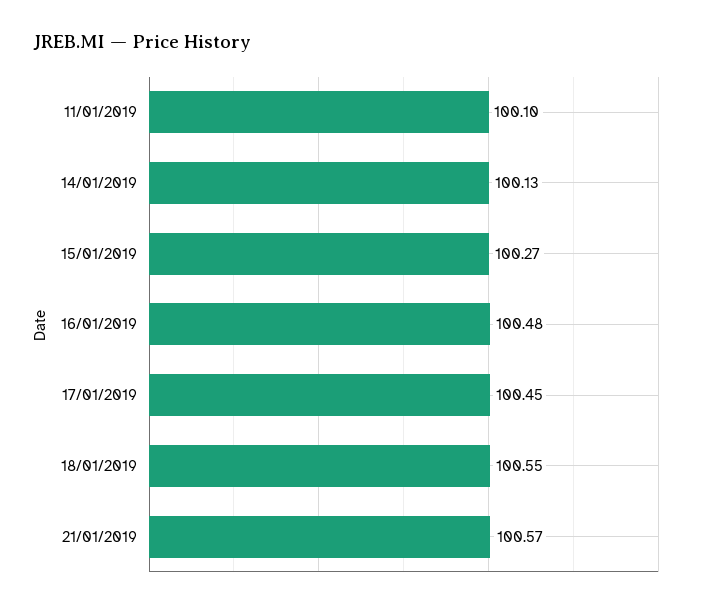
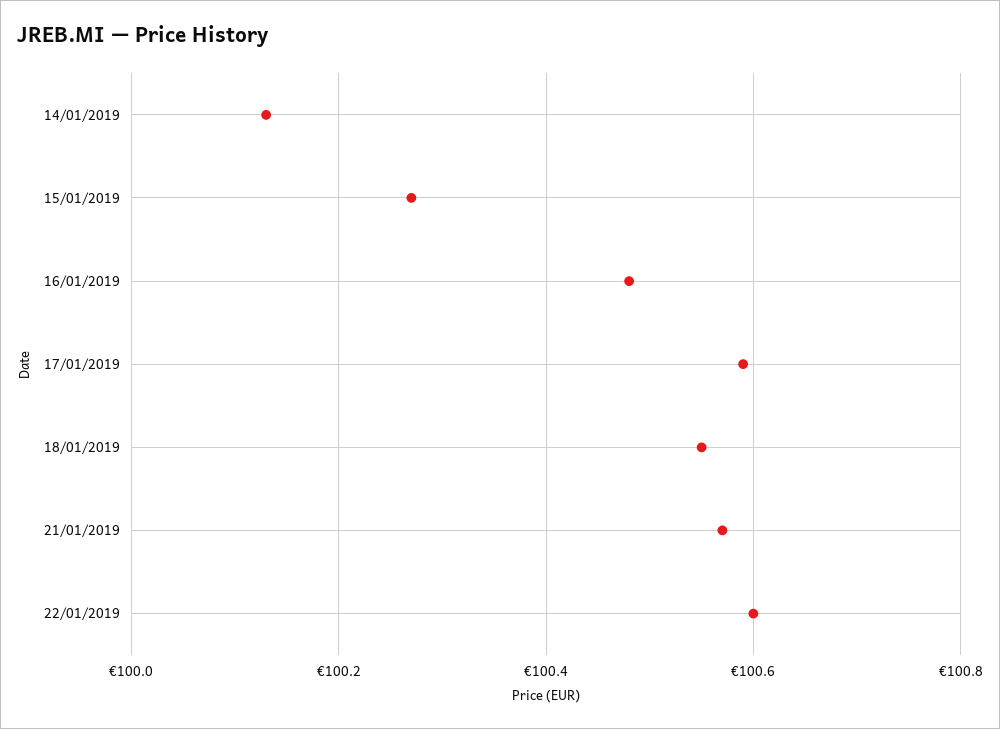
11/01/2019: 100.1 -> none
17/01/2019: 100.45 -> 100.6
22/01/2019: none -> 100.6

